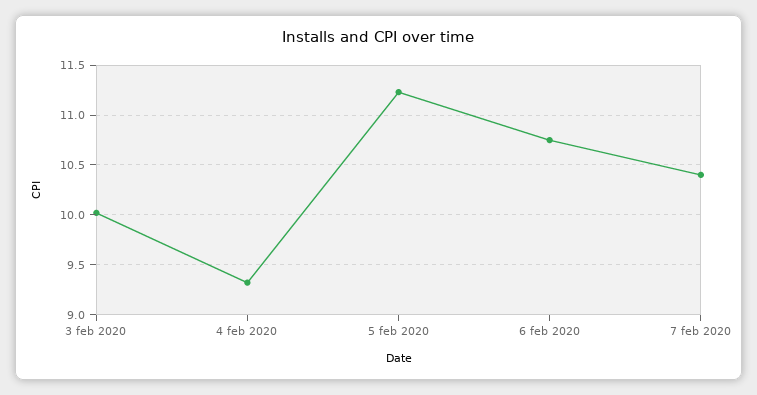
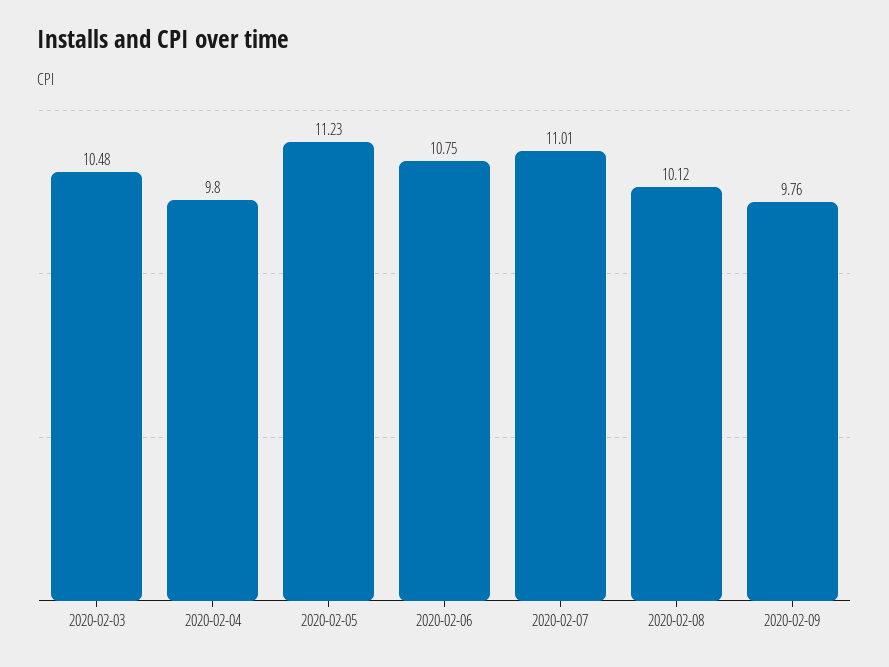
3 feb 2020: 10 -> 10.48
4 feb 2020: 9.3 -> 9.8
7 feb 2020: 10.4 -> 11.01
2020-02-08: none -> 10.12
2020-02-09: none -> 9.76

